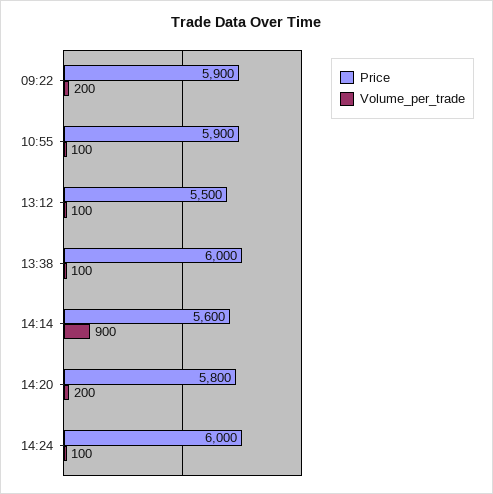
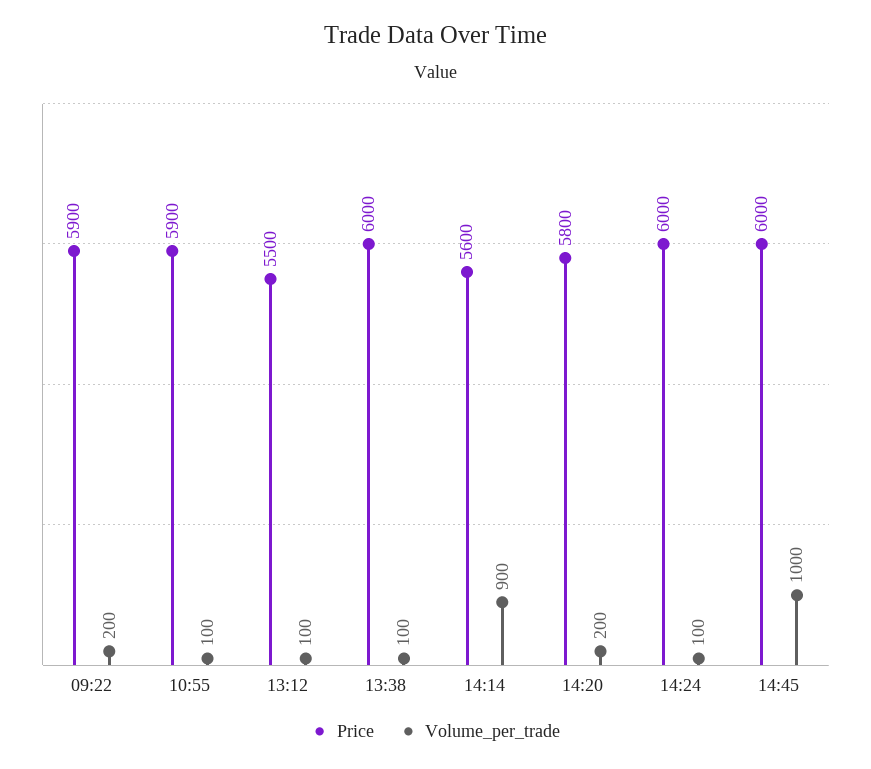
Price, 14:45: none -> 6000
Volume_per_trade, 14:45: none -> 1000

